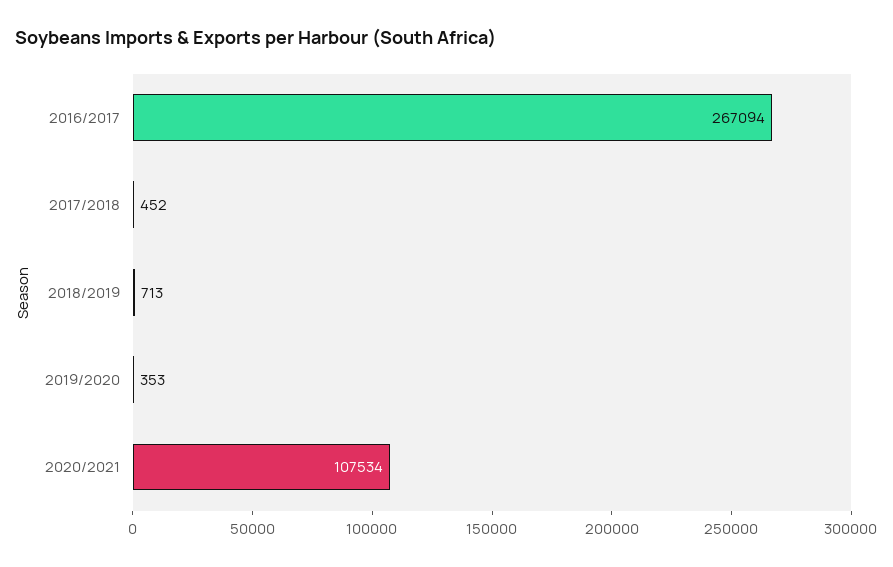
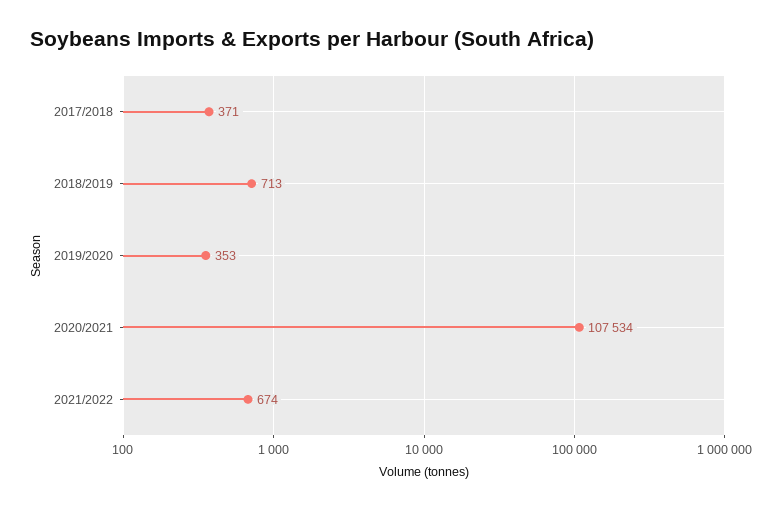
2016/2017: 267094 -> none
2017/2018: 452 -> 371
2021/2022: none -> 674

